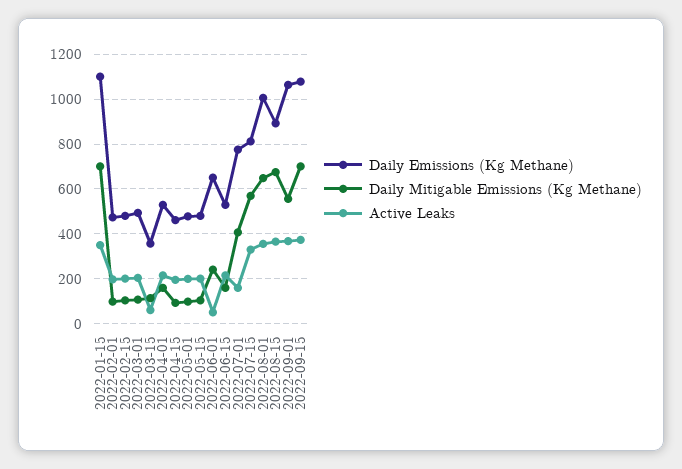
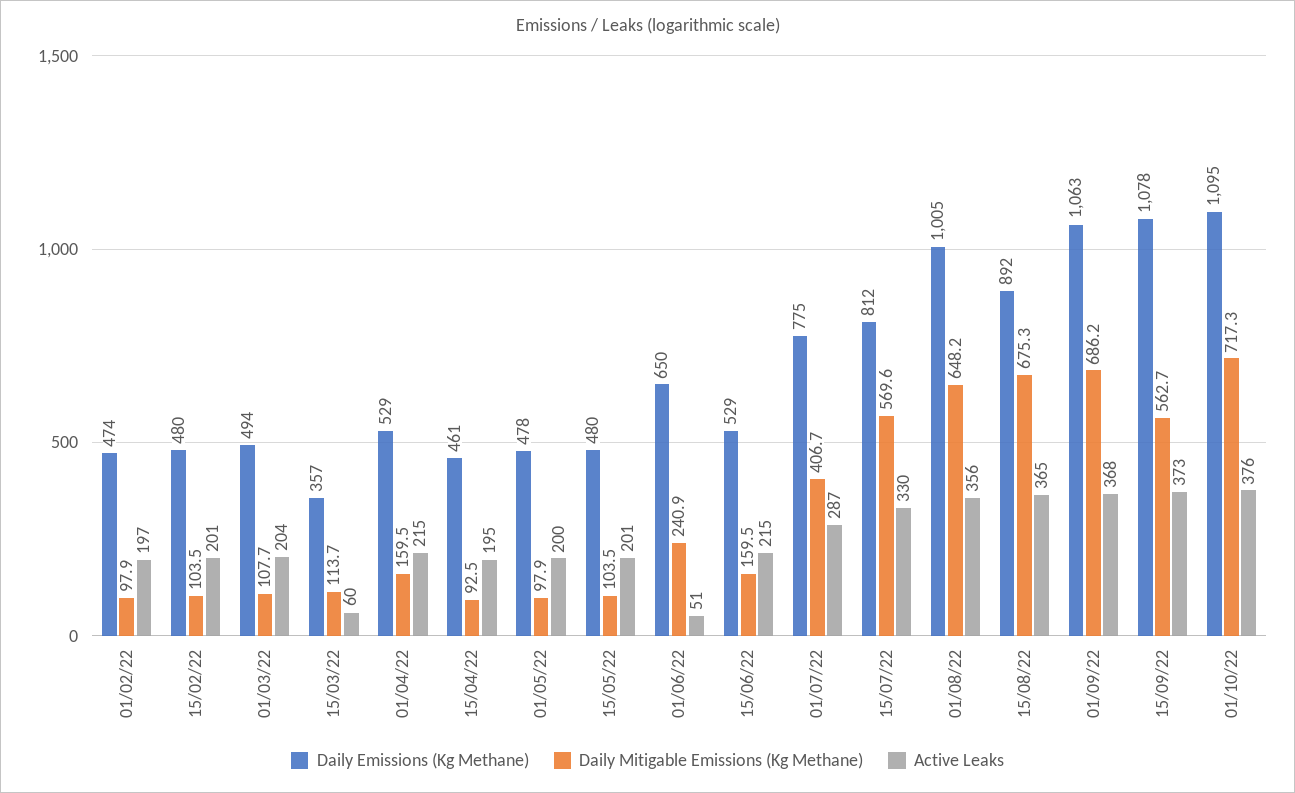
Daily Emissions (Kg Methane), 2022-01-15: 1100 -> none
Daily Mitigable Emissions (Kg Methane), 2022-01-15: 700 -> none
Active Leaks, 2022-01-15: 350 -> none
Active Leaks, 2022-07-01: 150 -> 287
Daily Mitigable Emissions (Kg Methane), 2022-09-01: 550 -> 686.2
Daily Mitigable Emissions (Kg Methane), 2022-09-15: 700 -> 562.7
Daily Emissions (Kg Methane), 01/10/22: none -> 1095
Daily Mitigable Emissions (Kg Methane), 01/10/22: none -> 717.3
Active Leaks, 01/10/22: none -> 376

